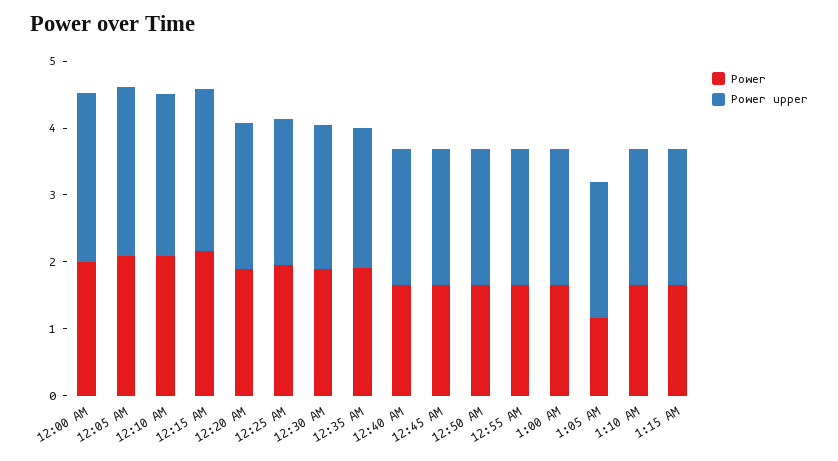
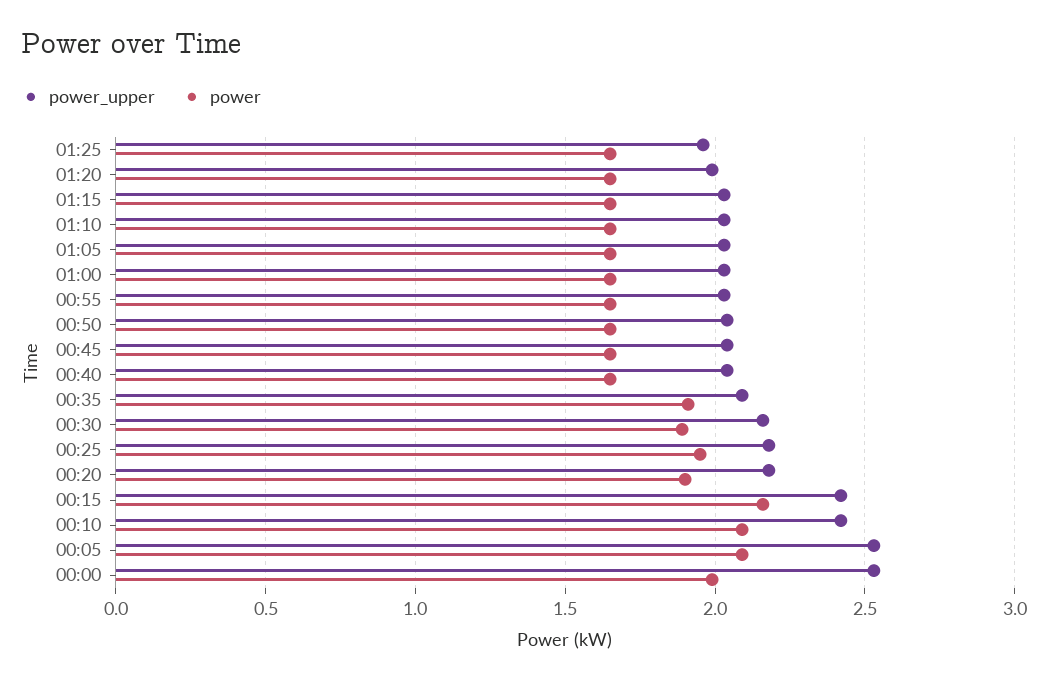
Power, 1:05 AM: 1.2 -> 1.65
Power upper, 01:25: none -> 1.95
Power, 01:25: none -> 1.65
Power upper, 01:20: none -> 2
Power, 01:20: none -> 1.65

